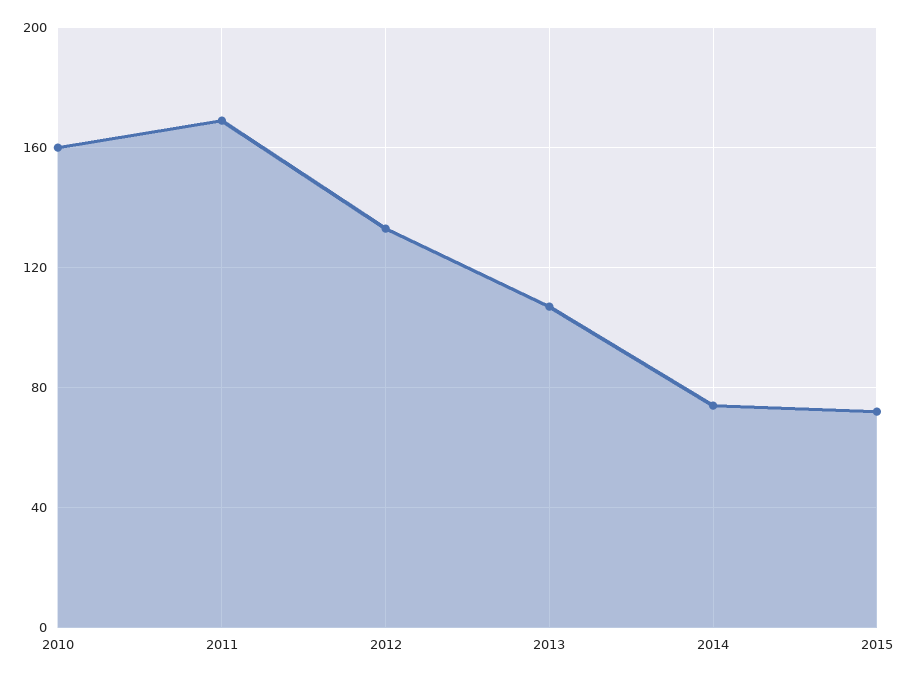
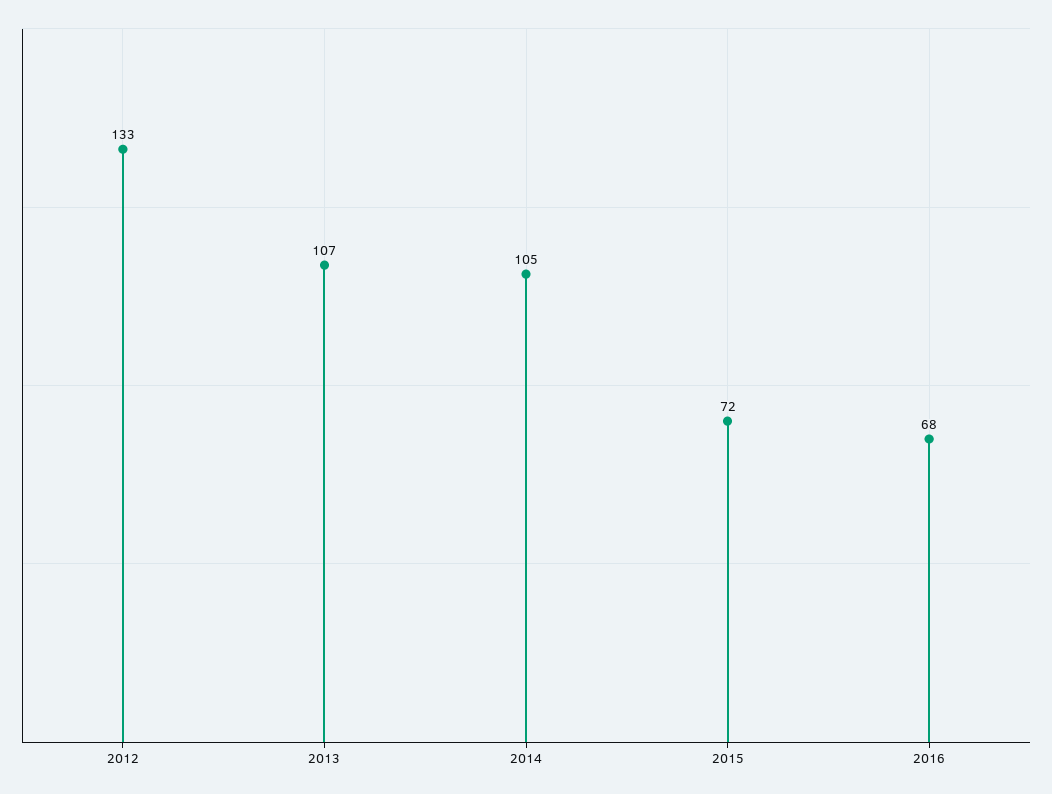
2010: 160 -> none
2011: 170 -> none
2014: 75 -> 105
2016: none -> 68

